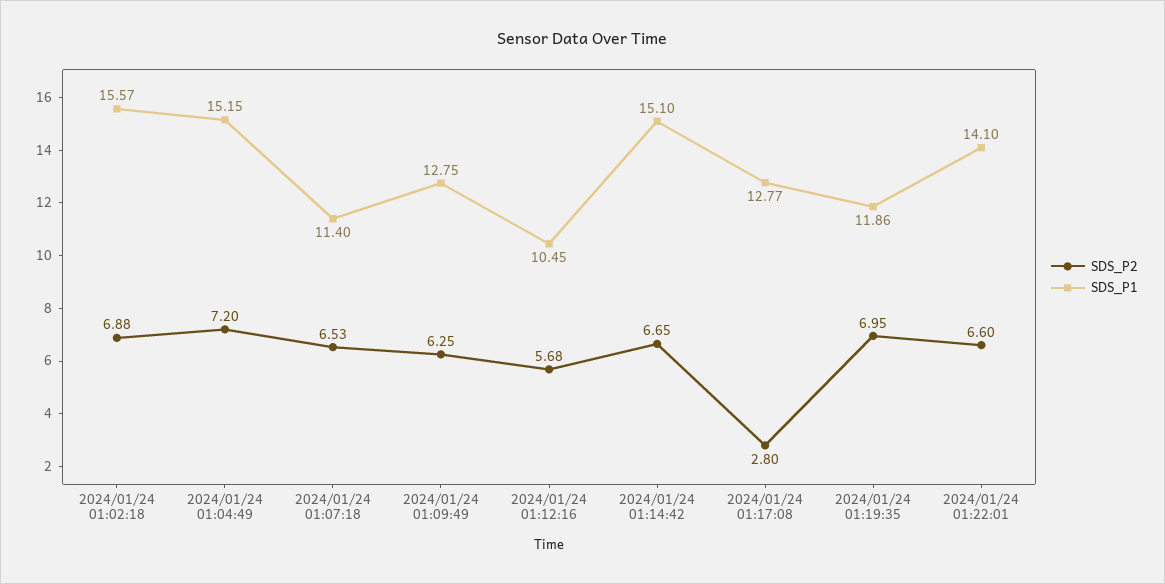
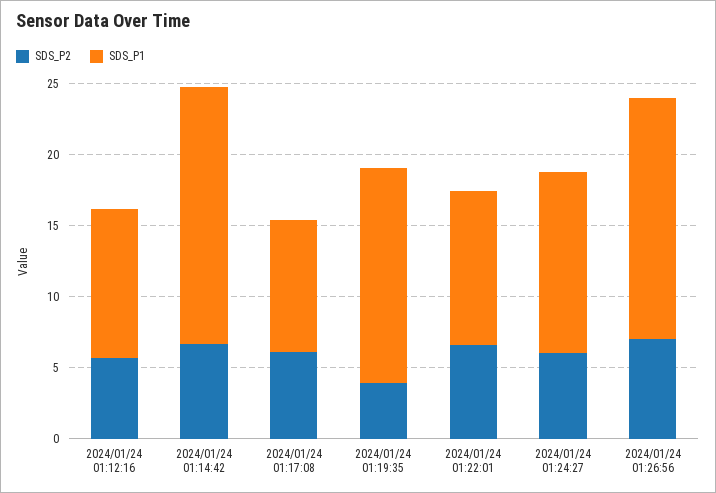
SDS_P2, 2024/01/24 01:02:18: 6.88 -> none
SDS_P1, 2024/01/24 01:02:18: 15.57 -> none
SDS_P2, 2024/01/24 01:04:49: 7.2 -> none
SDS_P1, 2024/01/24 01:04:49: 15.15 -> none
SDS_P2, 2024/01/24 01:07:18: 6.53 -> none
SDS_P1, 2024/01/24 01:07:18: 11.4 -> none
SDS_P2, 2024/01/24 01:09:49: 6.25 -> none
SDS_P1, 2024/01/24 01:09:49: 12.75 -> none
SDS_P1, 2024/01/24 01:14:42: 15.1 -> 18
SDS_P2, 2024/01/24 01:17:08: 2.8 -> 6
SDS_P1, 2024/01/24 01:17:08: 12.77 -> 9
SDS_P2, 2024/01/24 01:19:35: 6.95 -> 4
SDS_P1, 2024/01/24 01:19:35: 11.86 -> 15
SDS_P1, 2024/01/24 01:22:01: 14.1 -> 11
SDS_P2, 2024/01/24 01:24:27: none -> 6
SDS_P1, 2024/01/24 01:24:27: none -> 13
SDS_P2, 2024/01/24 01:26:56: none -> 7
SDS_P1, 2024/01/24 01:26:56: none -> 17

